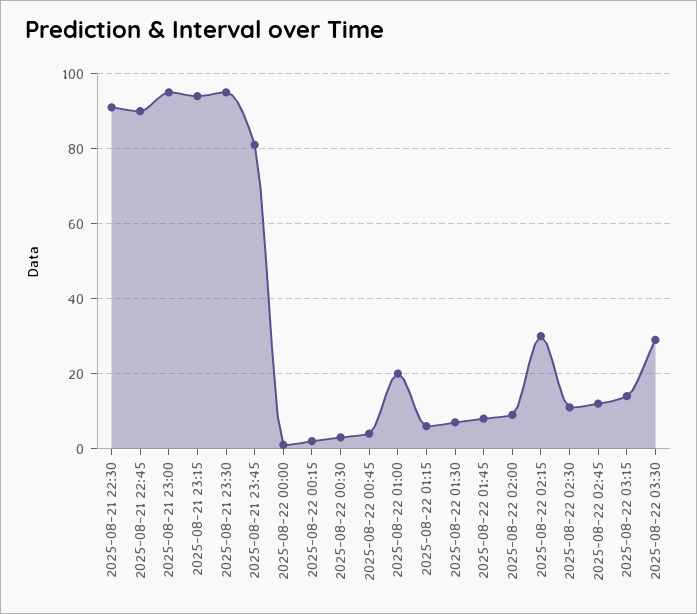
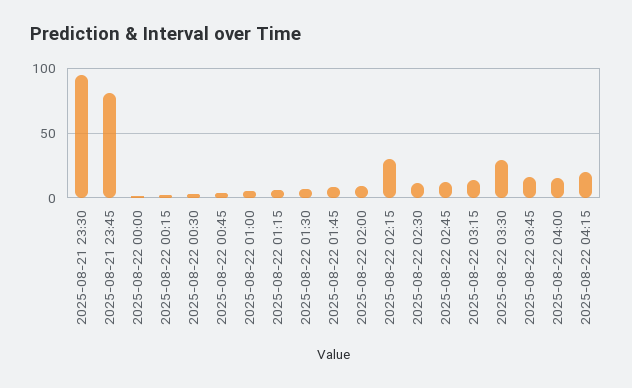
2025-08-21 22:30: 90 -> none
2025-08-21 22:45: 90 -> none
2025-08-21 23:00: 95 -> none
2025-08-21 23:15: 95 -> none
2025-08-22 01:00: 20 -> 5
2025-08-22 03:45: none -> 15
2025-08-22 04:00: none -> 15
2025-08-22 04:15: none -> 20

